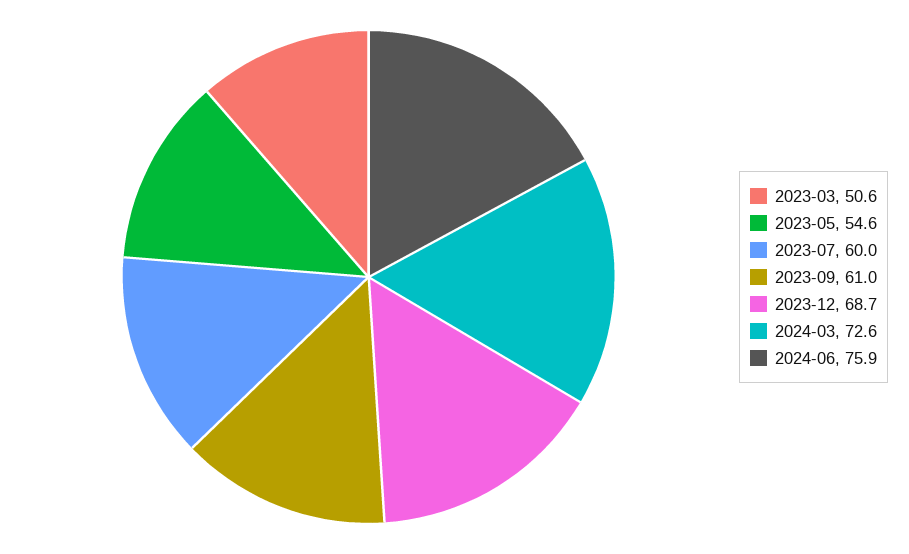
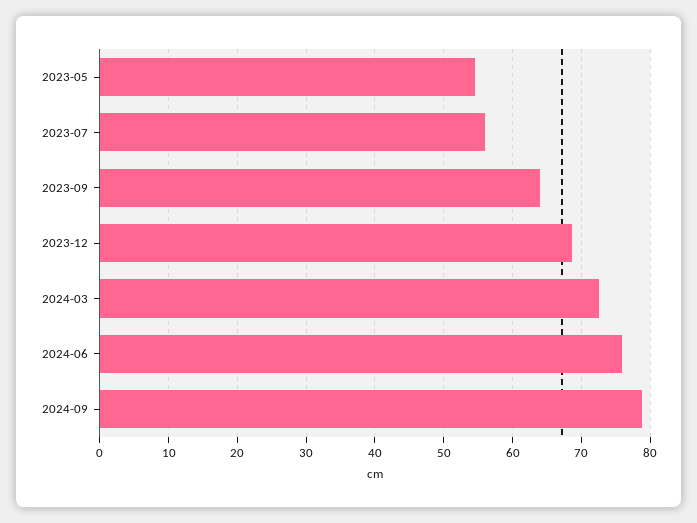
2023-03: 50.6 -> none
2023-07: 60 -> 56
2023-09: 61 -> 64
2024-09: none -> 79

